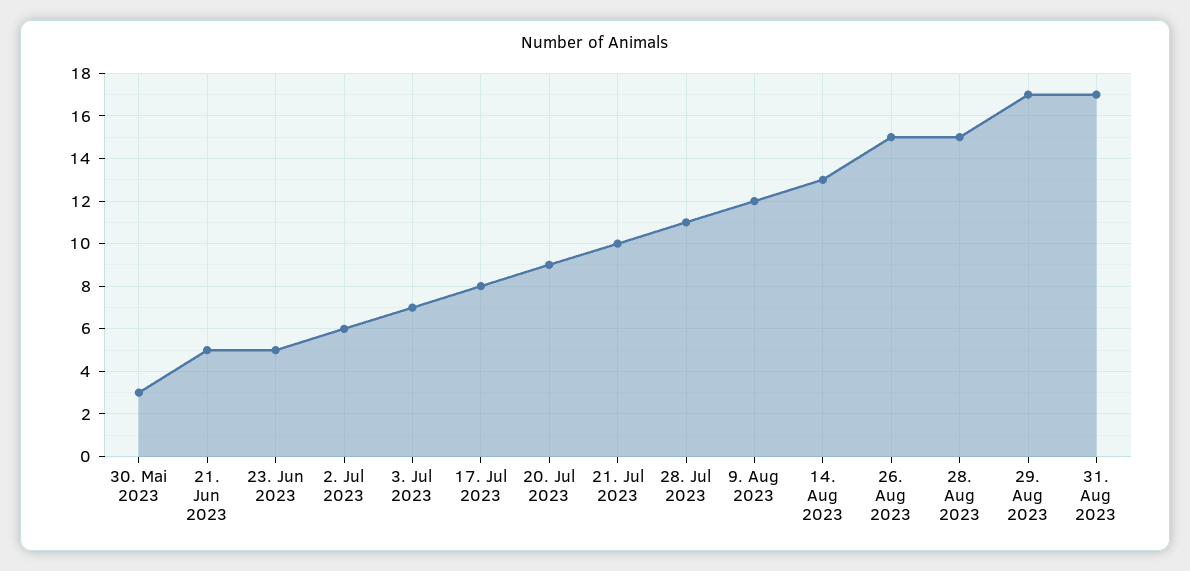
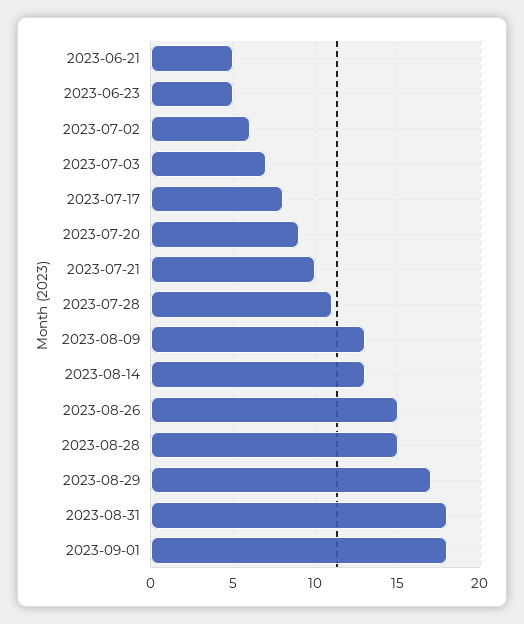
30. Mai 2023: 3 -> none
9. Aug 2023: 12 -> 13
31. Aug 2023: 17 -> 18
2023-09-01: none -> 18

